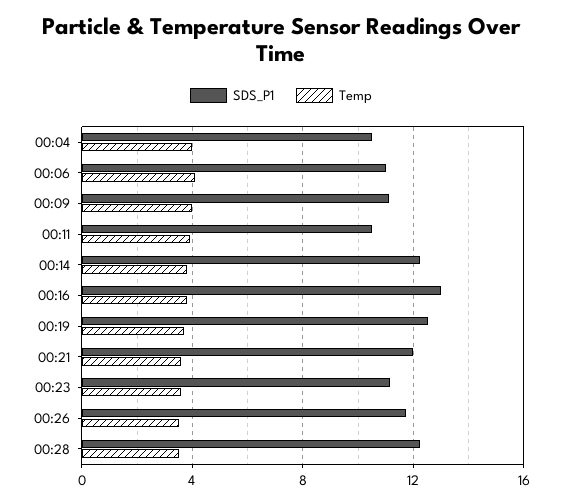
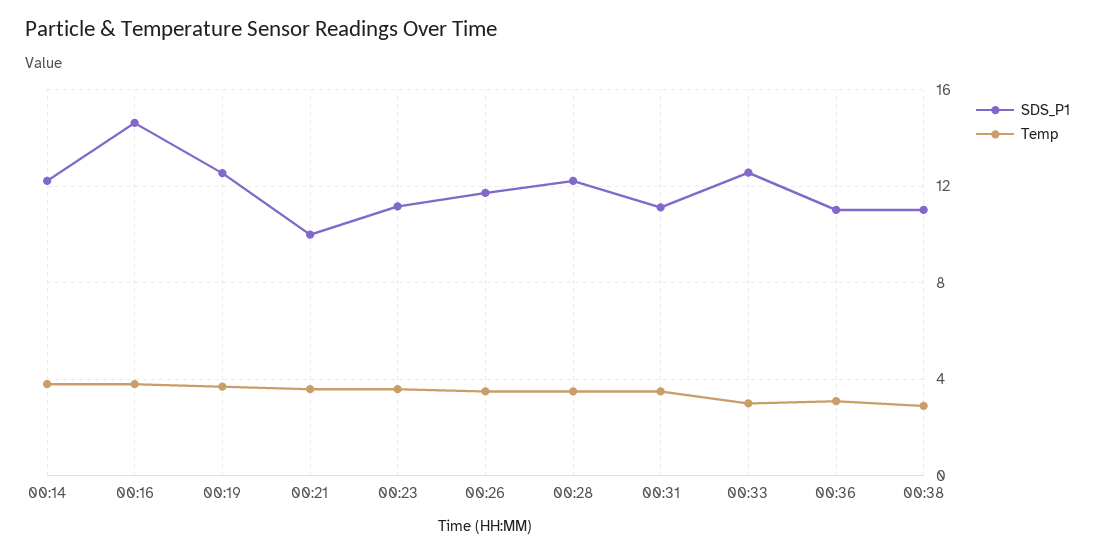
SDS_P1, 00:04: 10.5 -> none
Temp, 00:04: 4 -> none
SDS_P1, 00:06: 11 -> none
Temp, 00:06: 4 -> none
SDS_P1, 00:09: 11 -> none
Temp, 00:09: 4 -> none
SDS_P1, 00:11: 10.5 -> none
Temp, 00:11: 4 -> none
SDS_P1, 00:16: 13 -> 14.5
SDS_P1, 00:21: 12 -> 10
SDS_P1, 00:31: none -> 11
Temp, 00:31: none -> 3.5
SDS_P1, 00:33: none -> 12.5
Temp, 00:33: none -> 3
SDS_P1, 00:36: none -> 11
Temp, 00:36: none -> 3
SDS_P1, 00:38: none -> 11
Temp, 00:38: none -> 3

